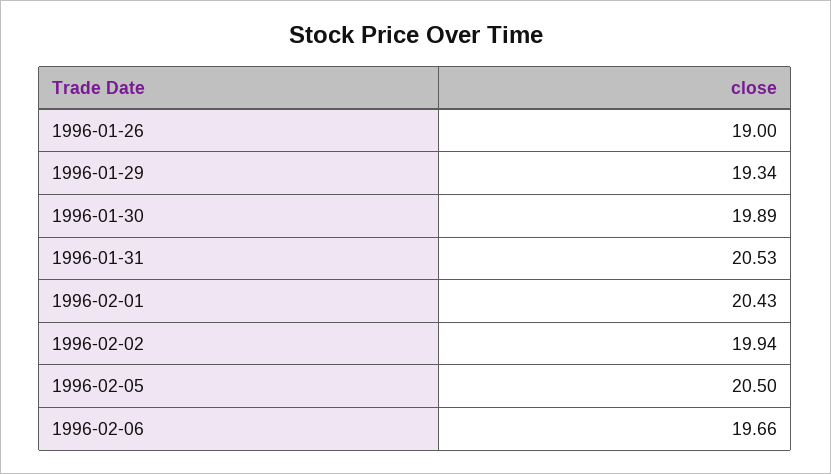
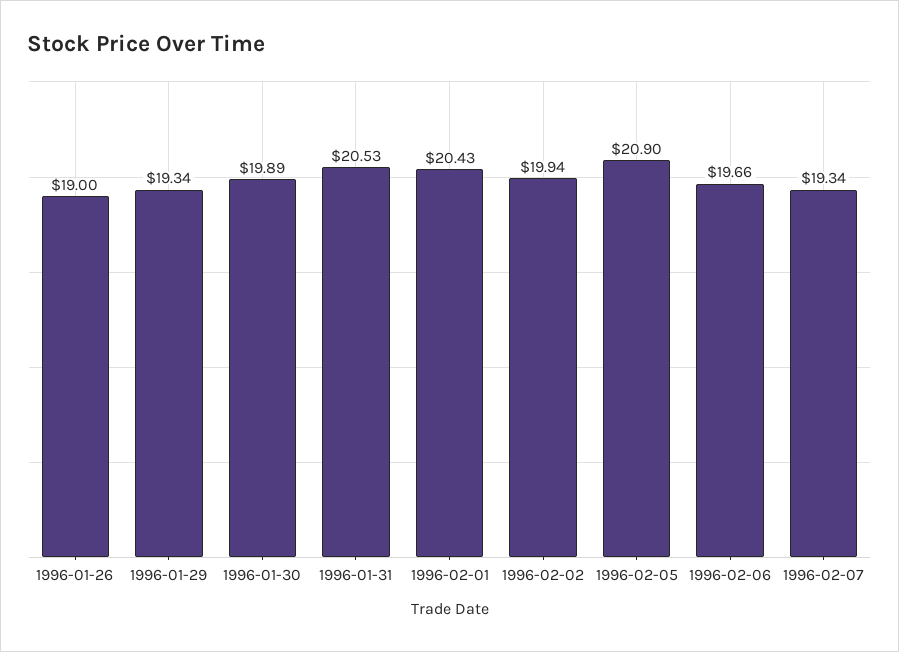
1996-02-05: 20.5 -> 20.9
1996-02-07: none -> 19.34

